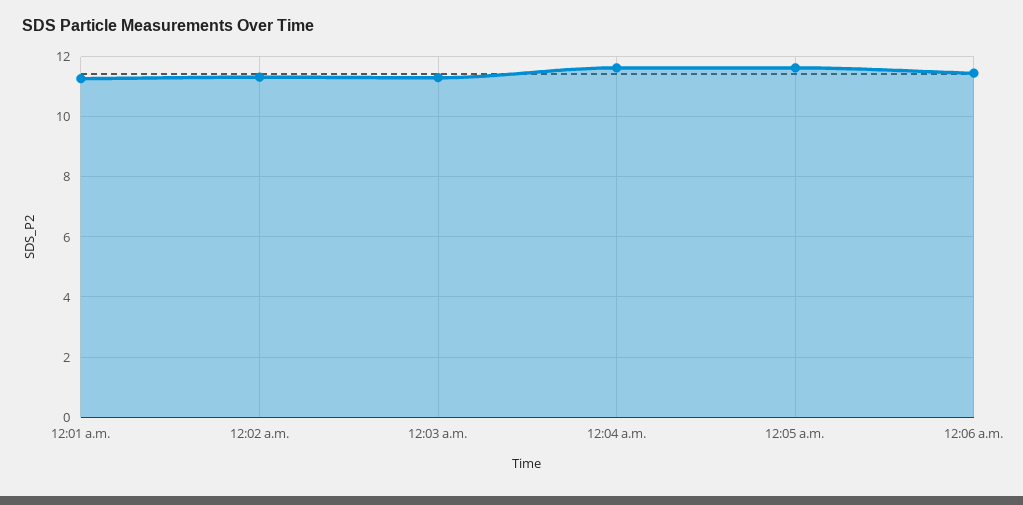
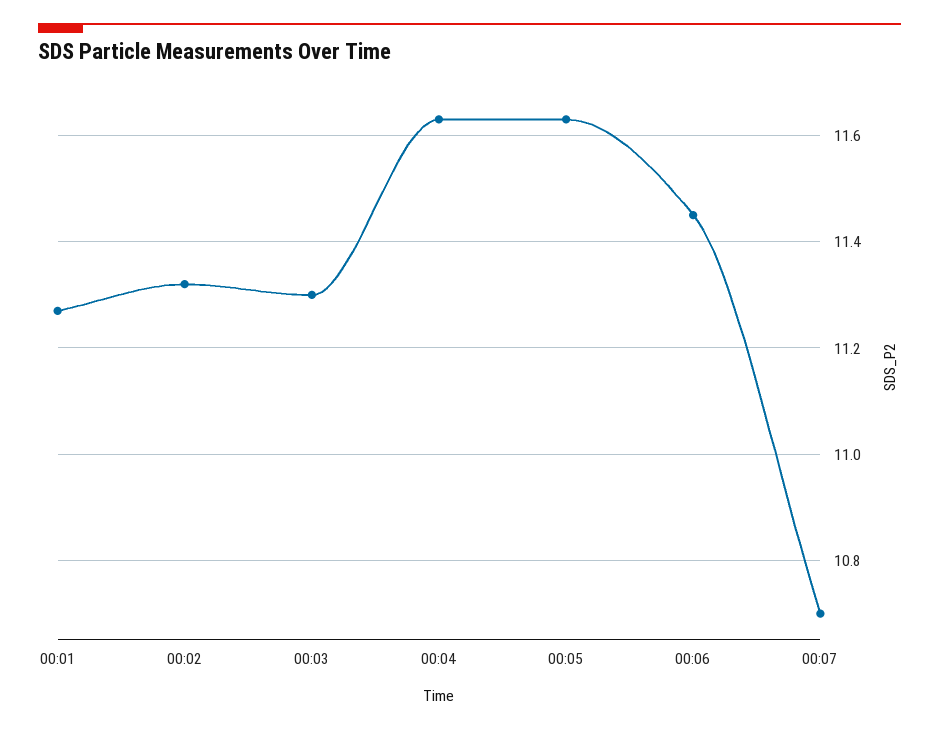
00:07: none -> 10.7

